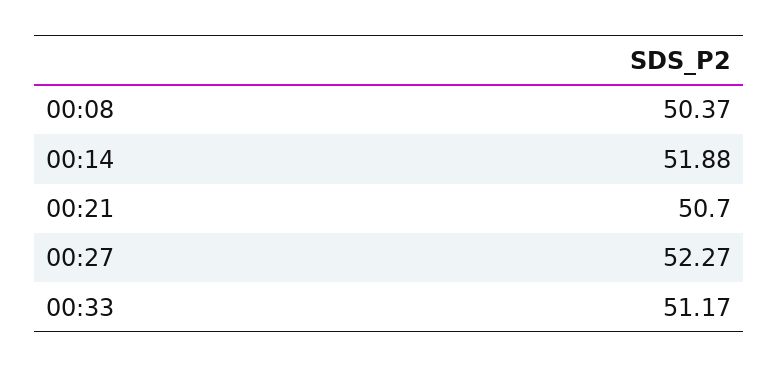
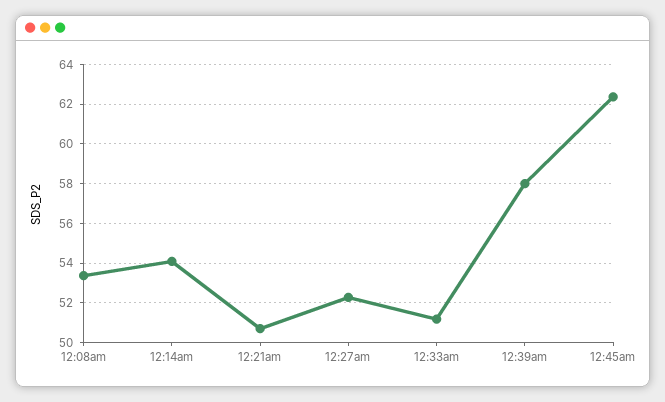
00:08: 50.37 -> 53.5
00:14: 51.88 -> 54
12:39am: none -> 58
12:45am: none -> 62.5

